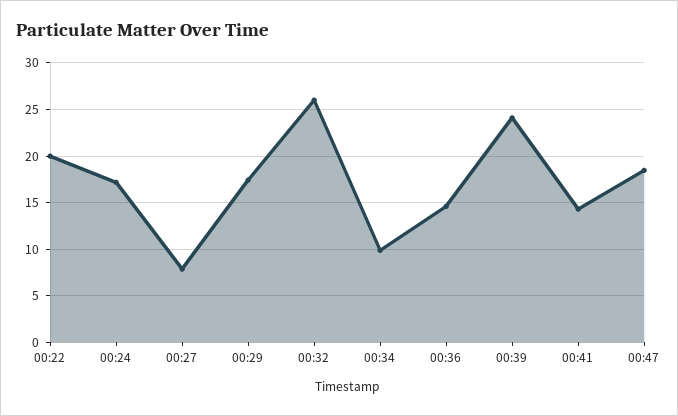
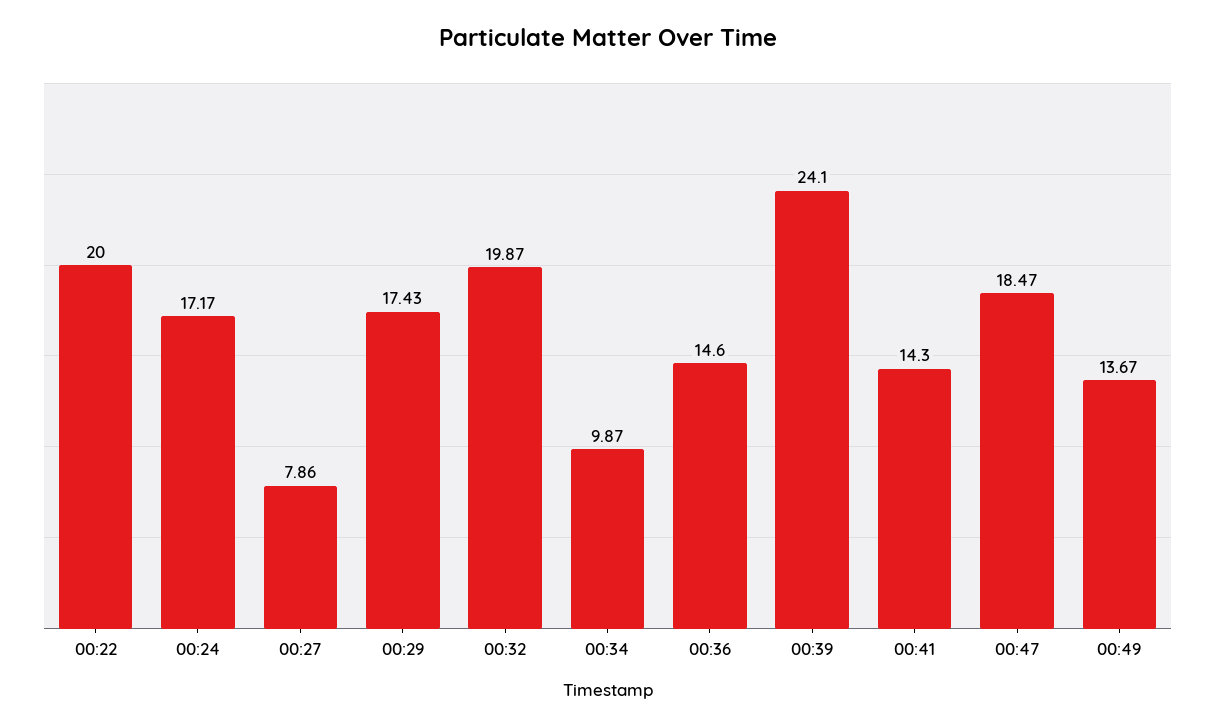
00:32: 26 -> 19.87
00:49: none -> 13.67

